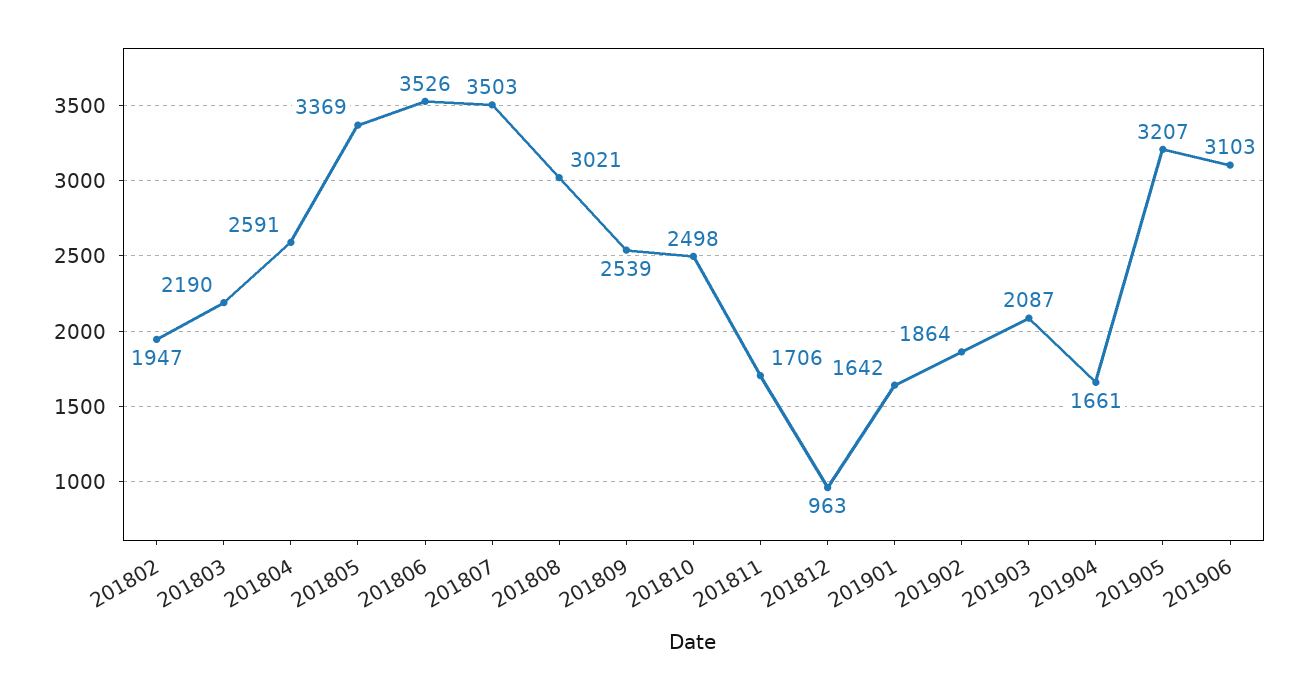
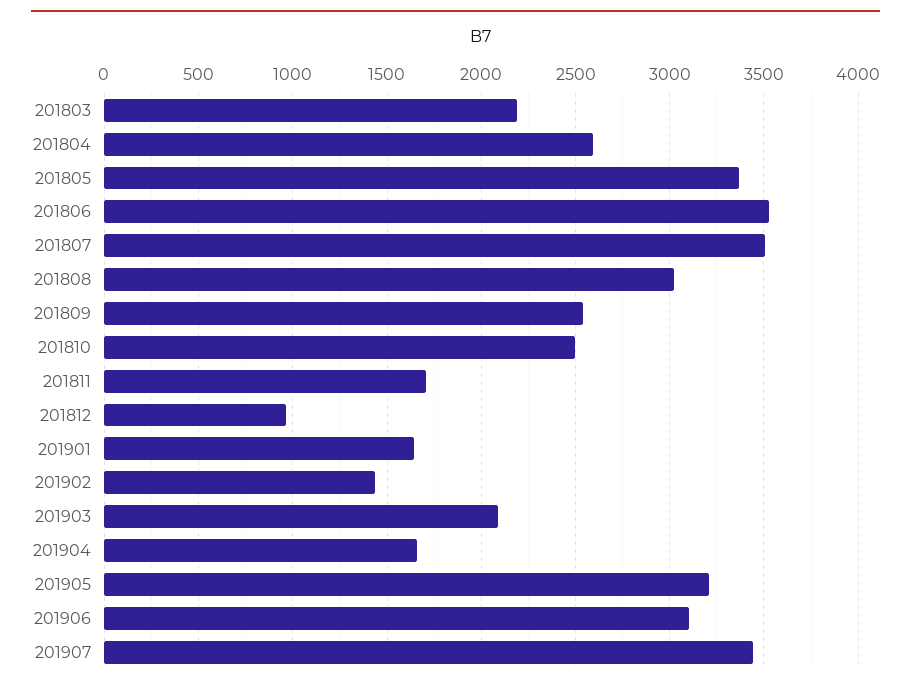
201802: 1947 -> none
201902: 1864 -> 1450
201907: none -> 3450

